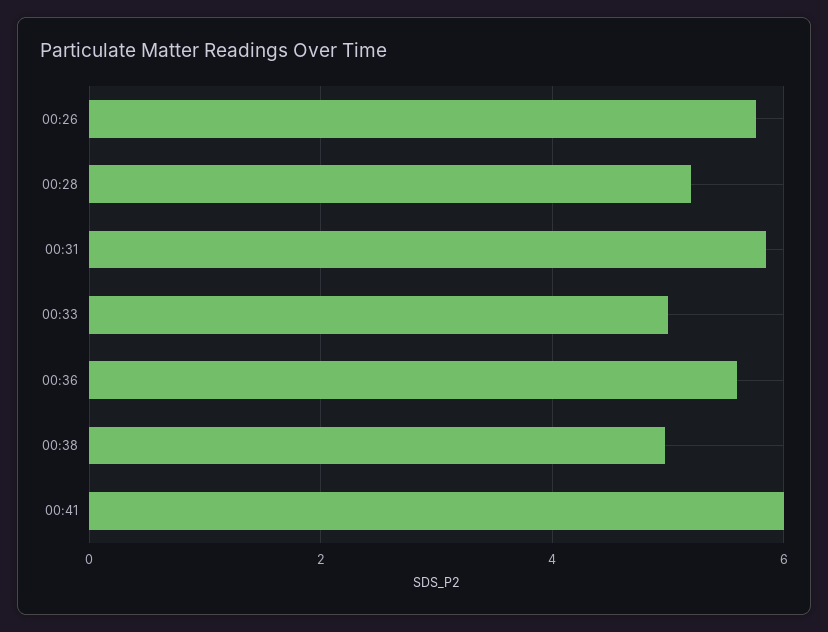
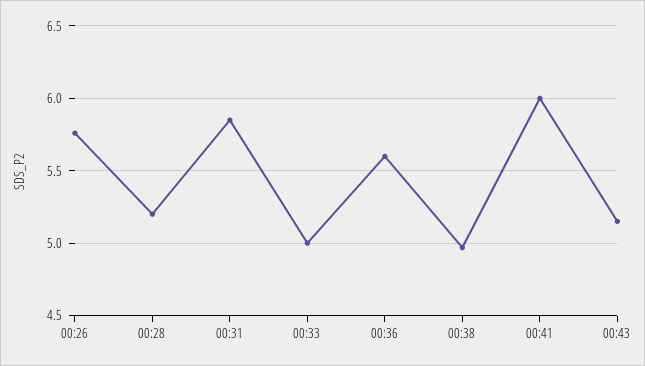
00:43: none -> 5.15

